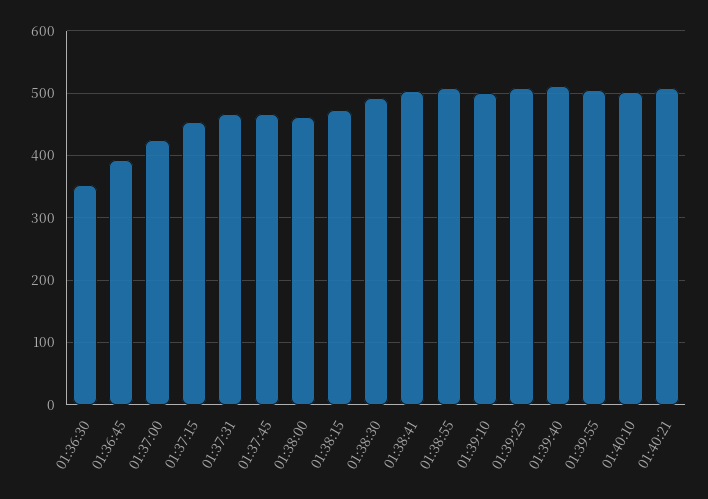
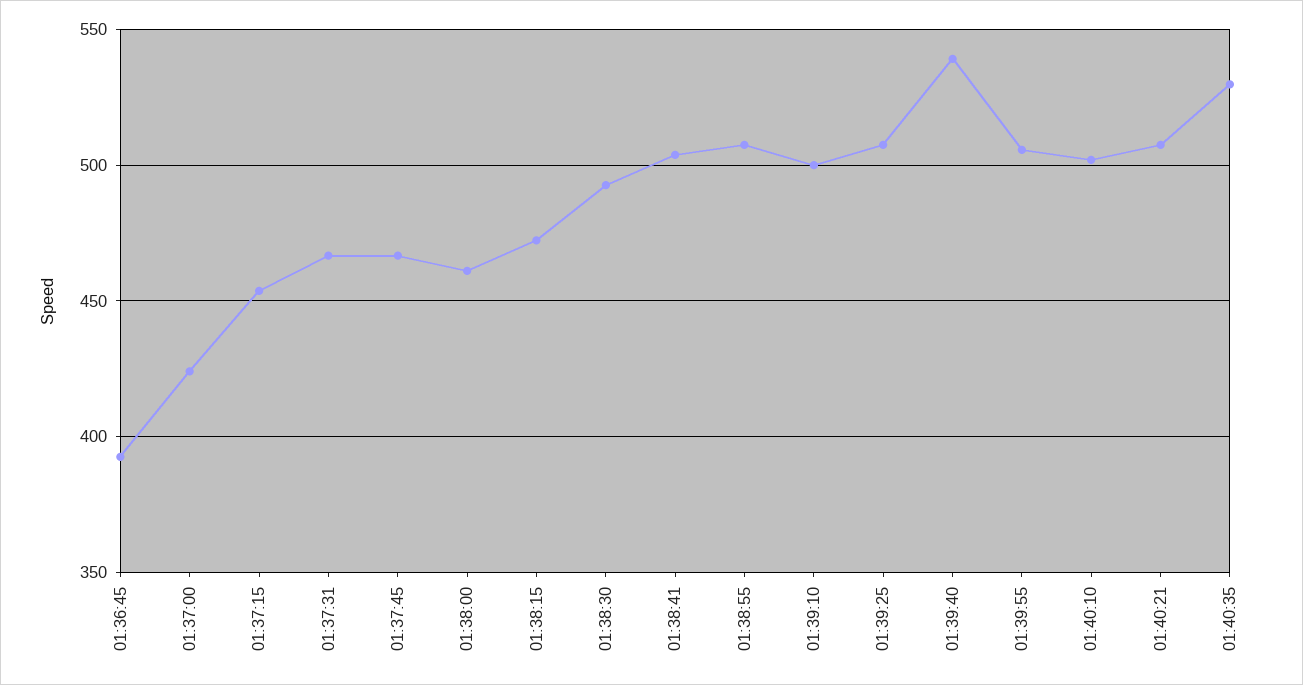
01:36:30: 350 -> none
01:39:40: 510 -> 540
01:40:35: none -> 530

